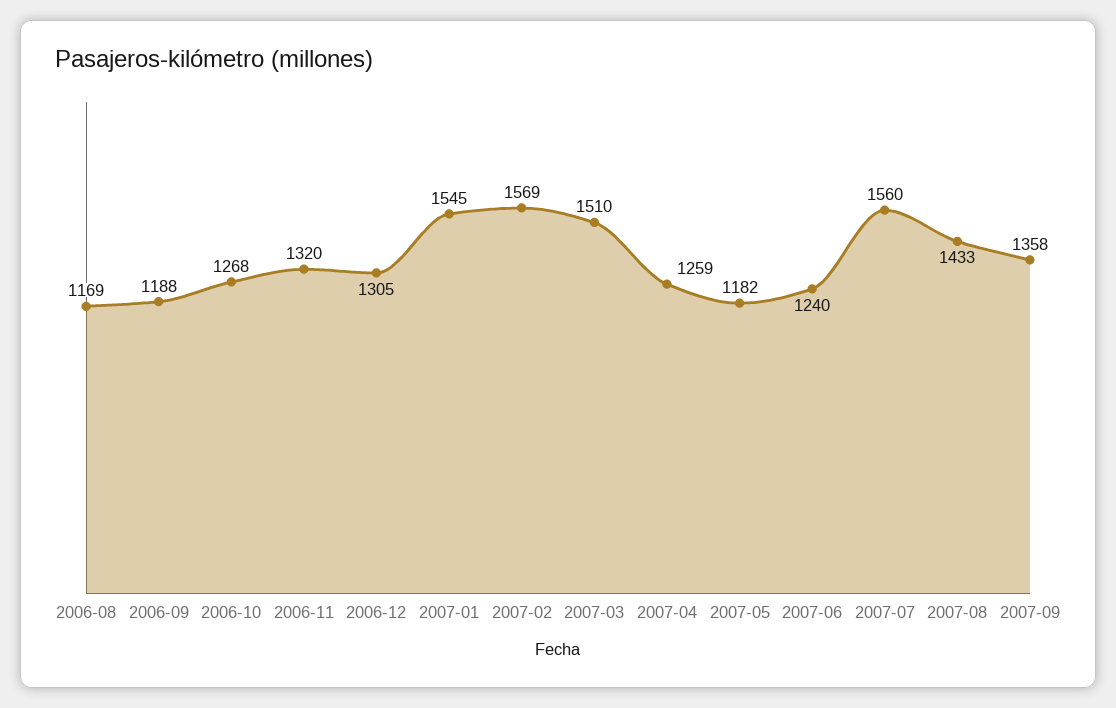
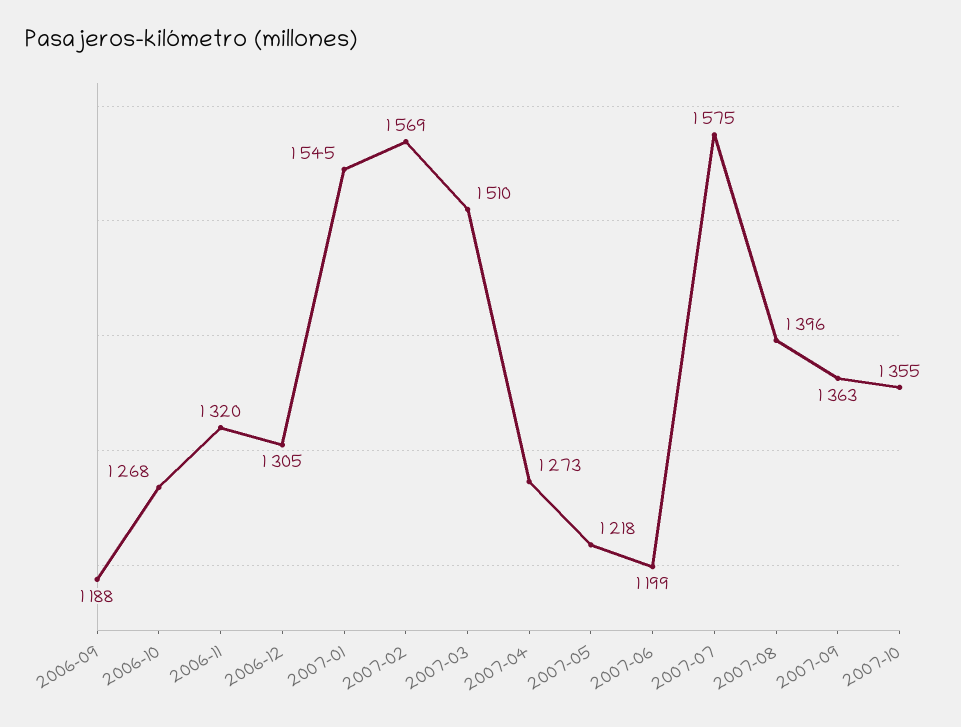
2006-08: 1169 -> none
2007-04: 1259 -> 1273
2007-05: 1182 -> 1218
2007-06: 1240 -> 1199
2007-07: 1560 -> 1575
2007-08: 1433 -> 1396
2007-09: 1358 -> 1363
2007-10: none -> 1355

